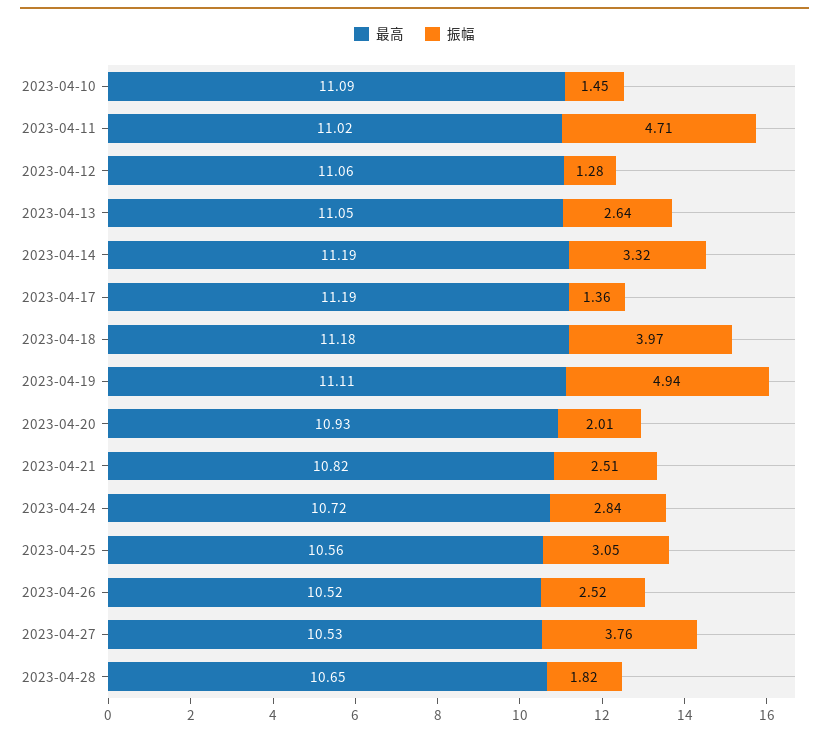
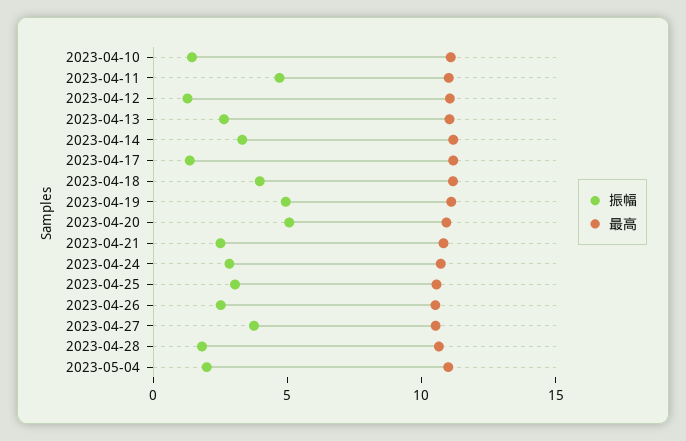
振幅, 2023-04-20: 2.01 -> 5
振幅, 2023-05-04: none -> 2
最高, 2023-05-04: none -> 11

